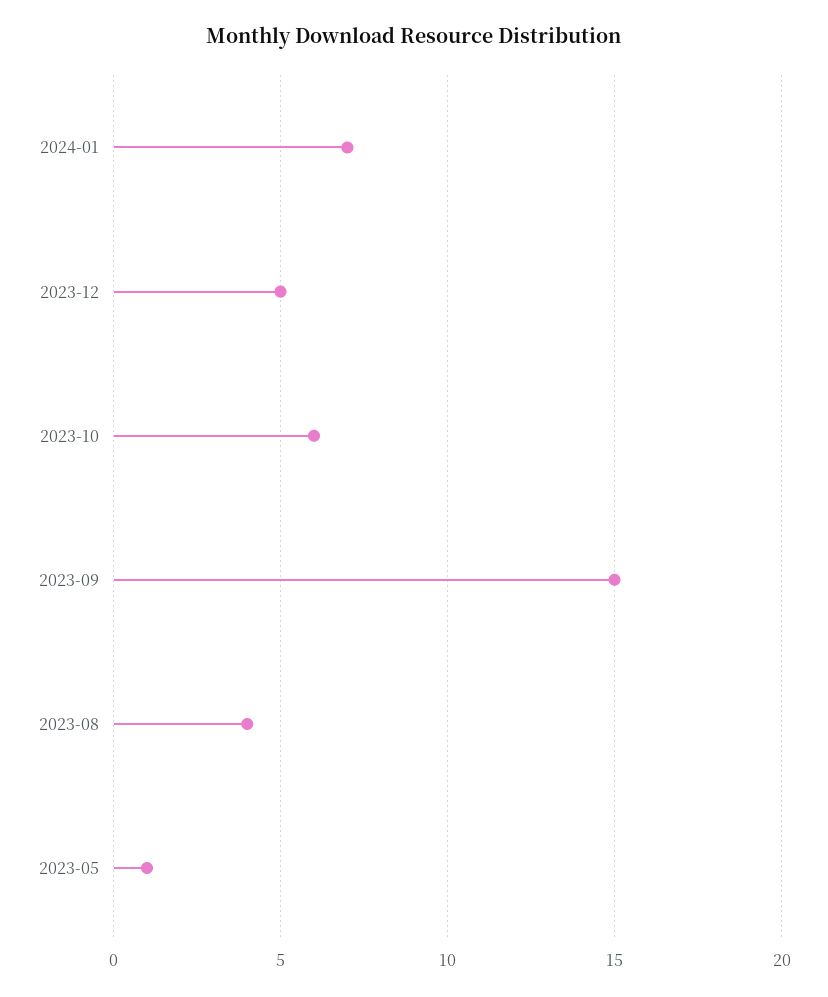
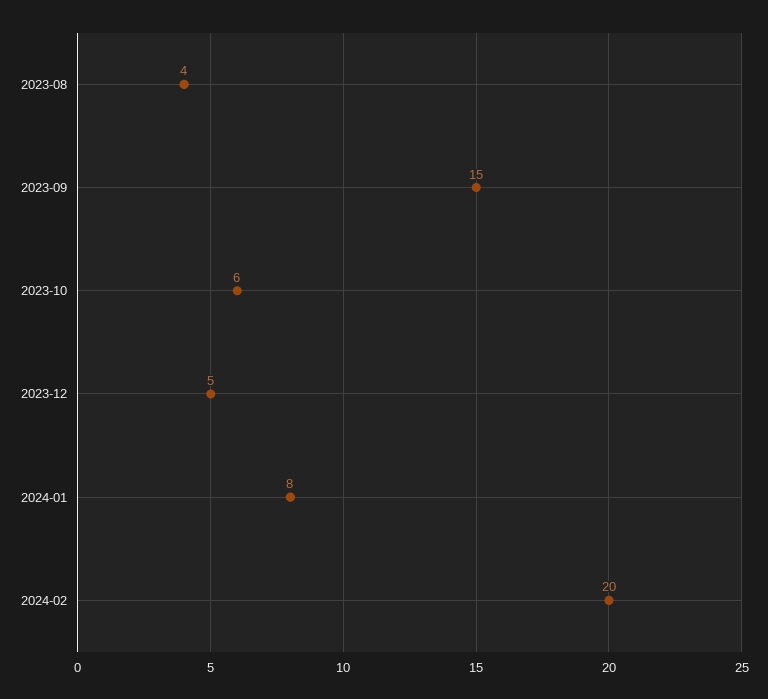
2024-01: 7 -> 8
2023-05: 1 -> none
2024-02: none -> 20

